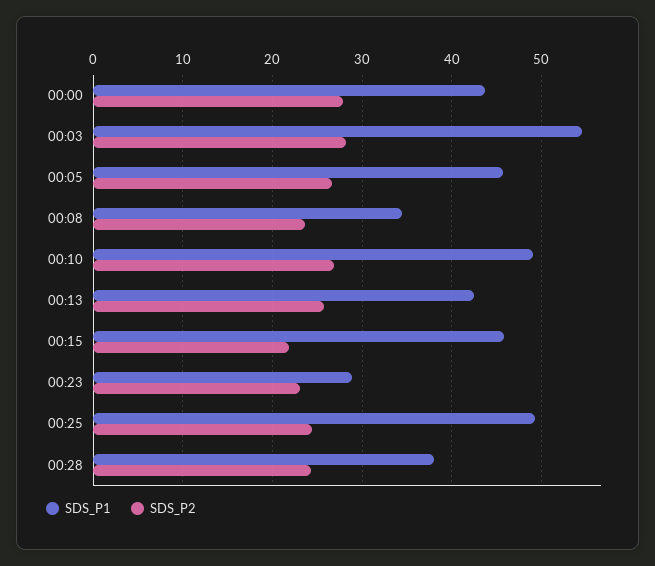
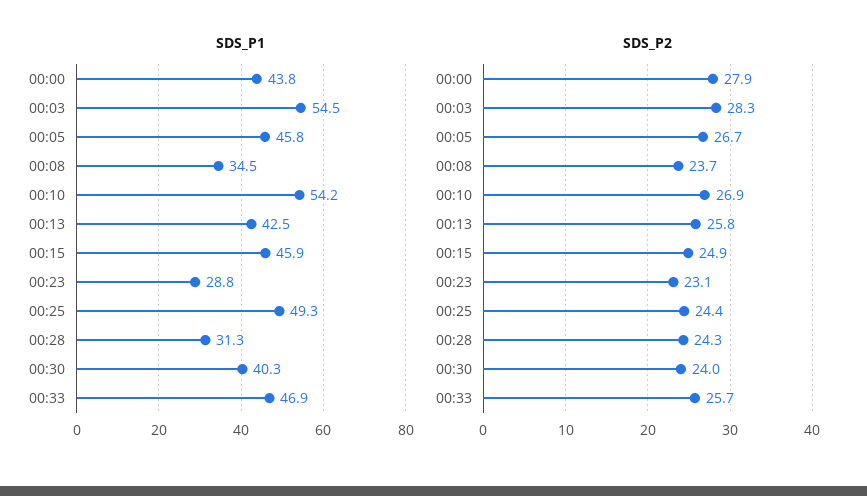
SDS_P1, 00:10: 49 -> 54.2
SDS_P2, 00:15: 22 -> 24.9
SDS_P1, 00:28: 38 -> 31.3
SDS_P1, 00:30: none -> 40.3
SDS_P1, 00:33: none -> 46.9
SDS_P2, 00:30: none -> 24
SDS_P2, 00:33: none -> 25.7

